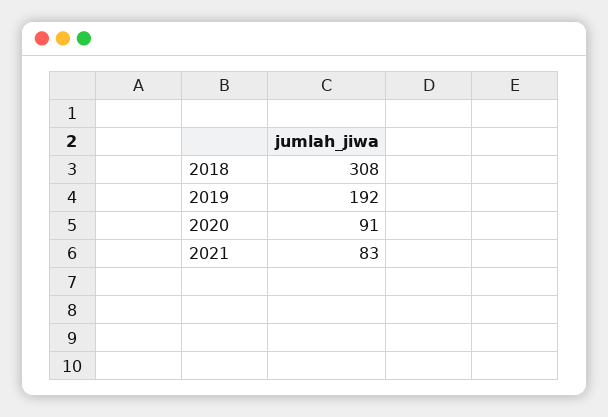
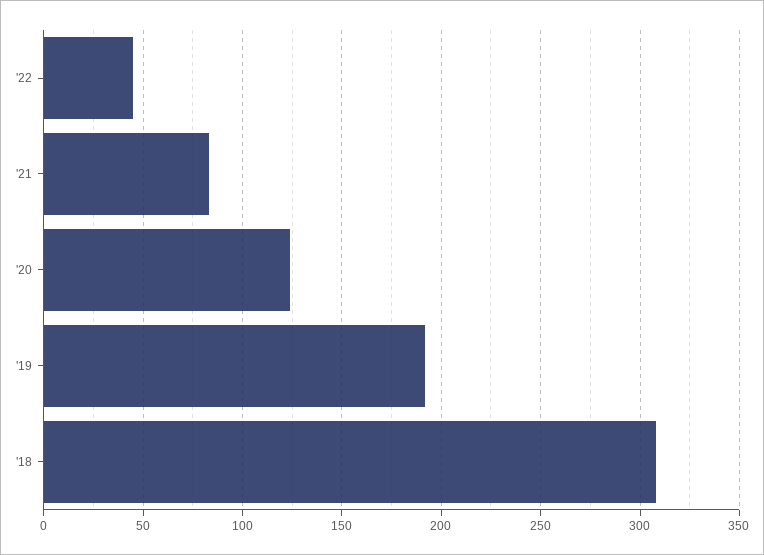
2020: 91 -> 125
'22: none -> 45

